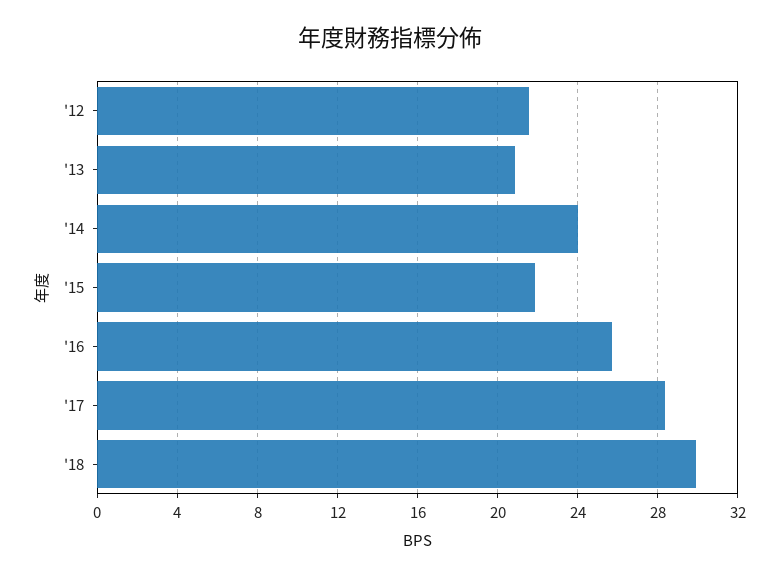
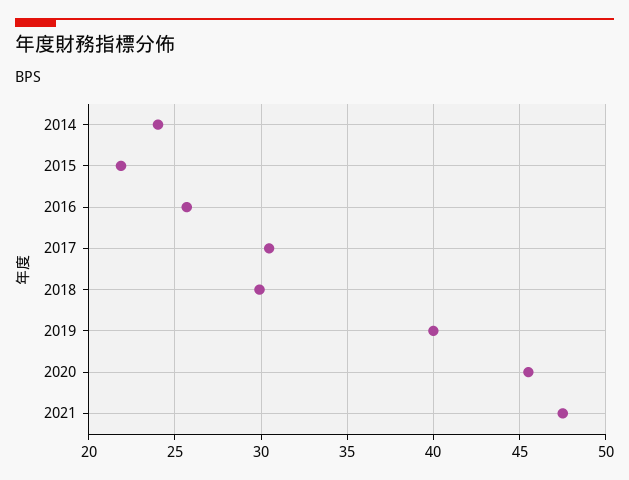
'12: 21.5 -> none
'13: 21 -> none
'17: 28.5 -> 30.5
2019: none -> 40
2020: none -> 45.5
2021: none -> 47.5

